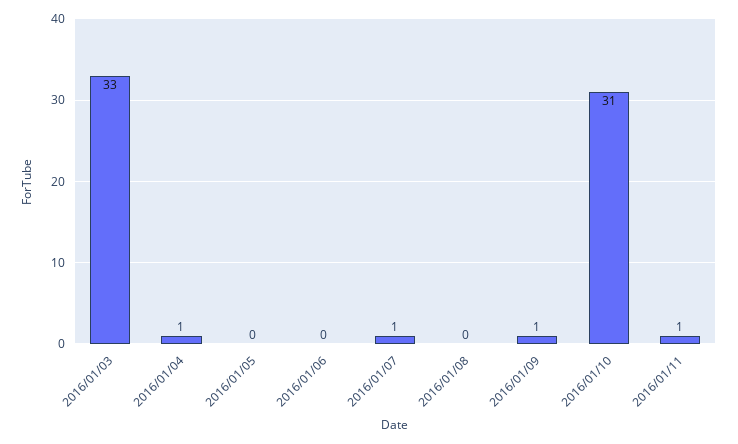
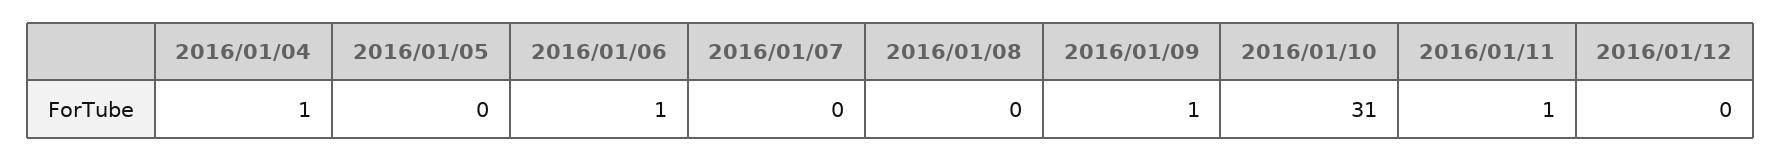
2016/01/03: 33 -> none
2016/01/06: 0 -> 1
2016/01/07: 1 -> 0
2016/01/12: none -> 0

